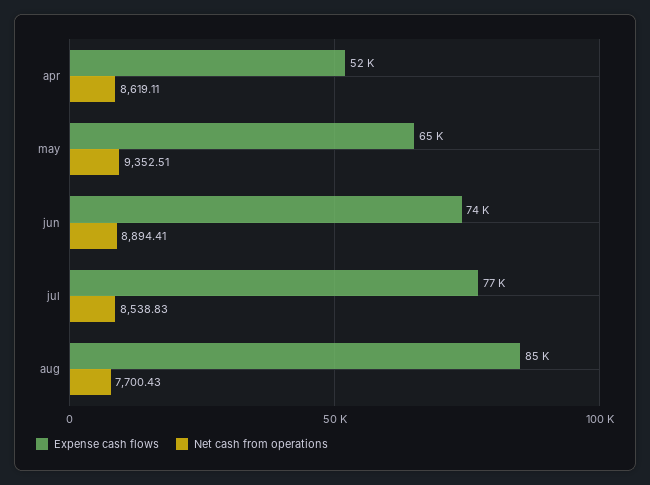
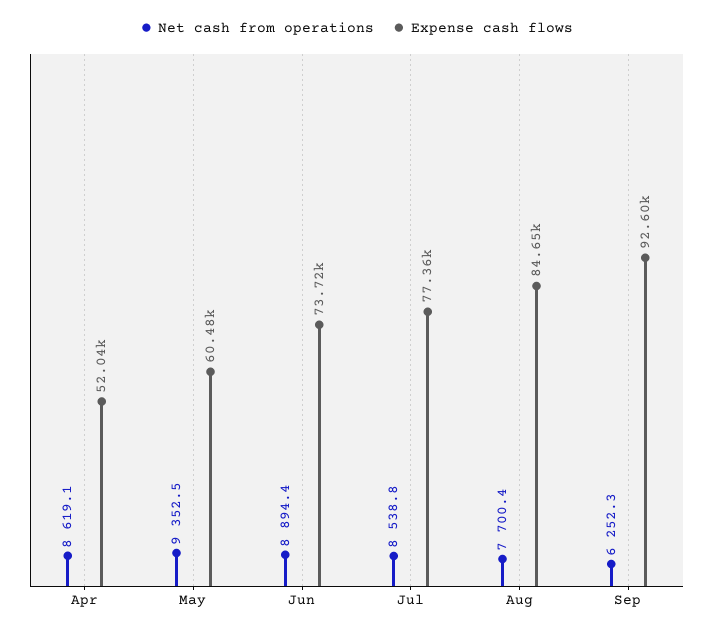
Expense cash flows, may: 65000 -> 60480
Net cash from operations, Sep: none -> 6252.3
Expense cash flows, Sep: none -> 92600

